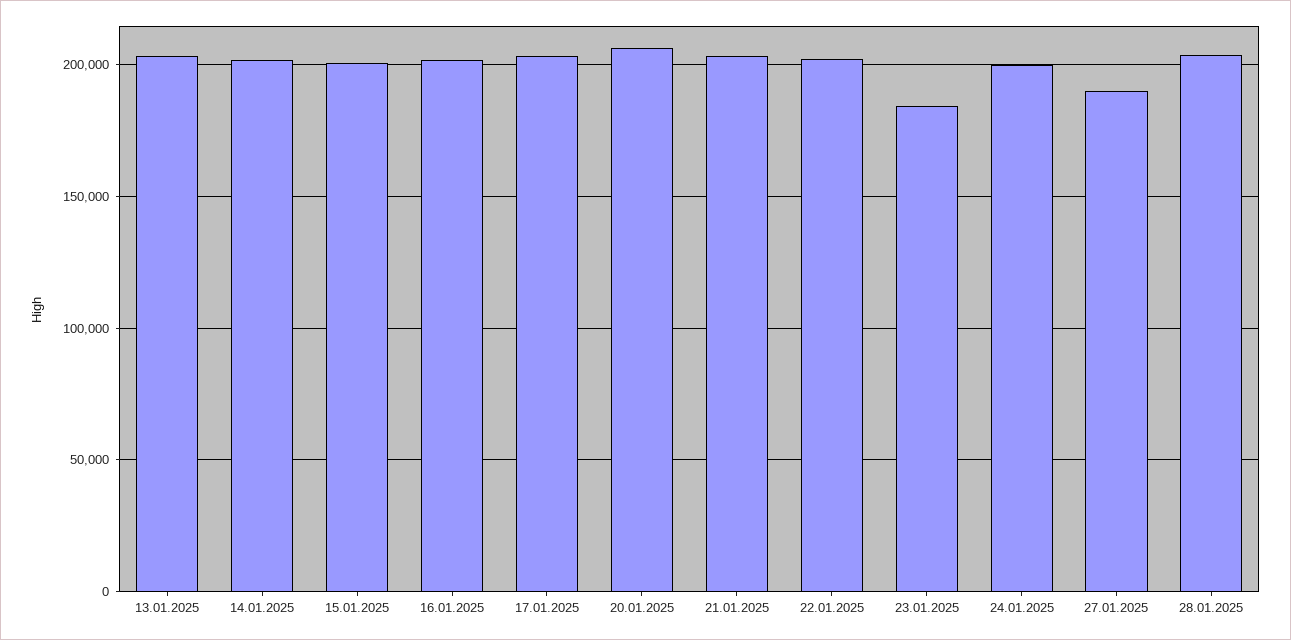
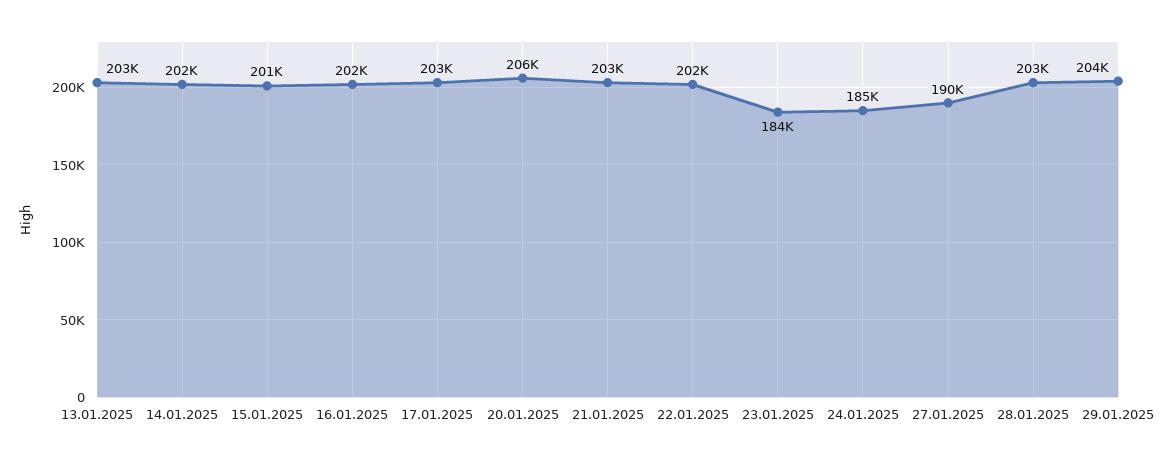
24.01.2025: 200000 -> 185000
29.01.2025: none -> 204000

